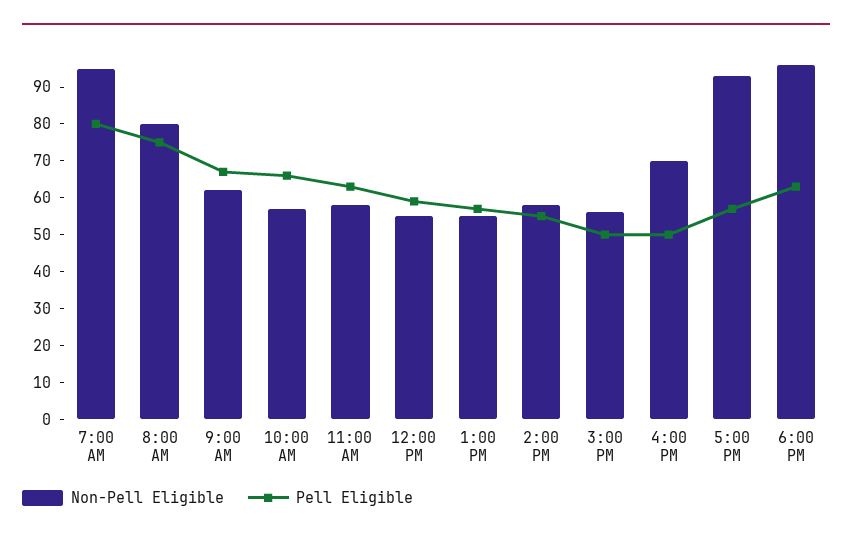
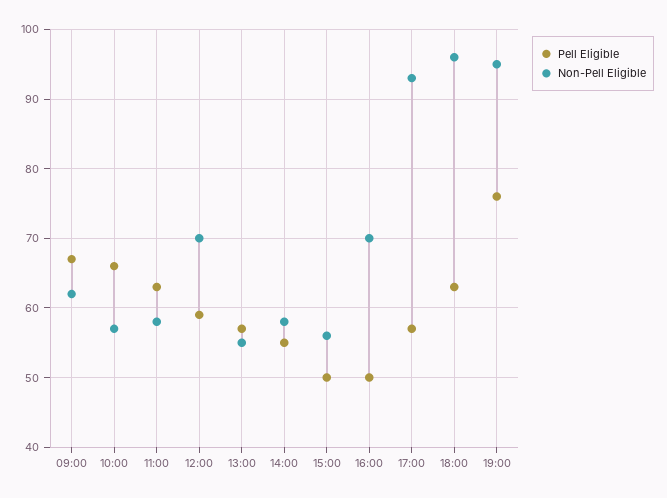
Non-Pell Eligible, 7:00 AM: 95 -> none
Pell Eligible, 7:00 AM: 80 -> none
Non-Pell Eligible, 8:00 AM: 80 -> none
Pell Eligible, 8:00 AM: 75 -> none
Non-Pell Eligible, 12:00 PM: 55 -> 70
Pell Eligible, 19:00: none -> 76
Non-Pell Eligible, 19:00: none -> 95

